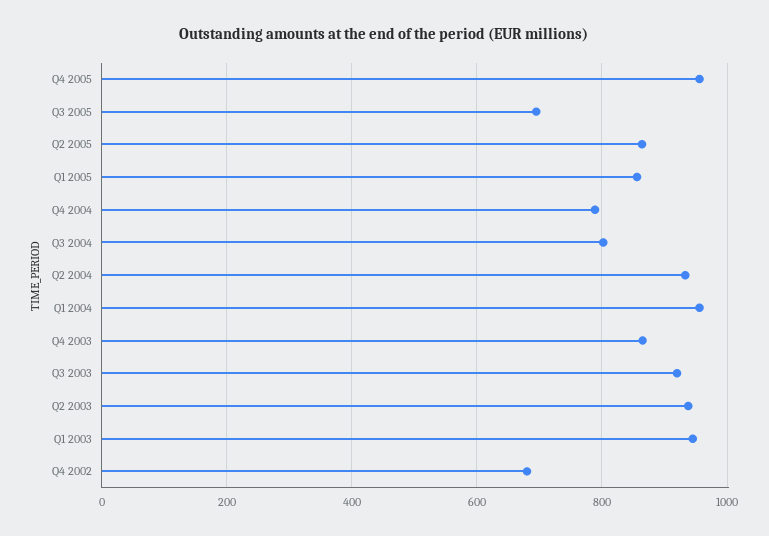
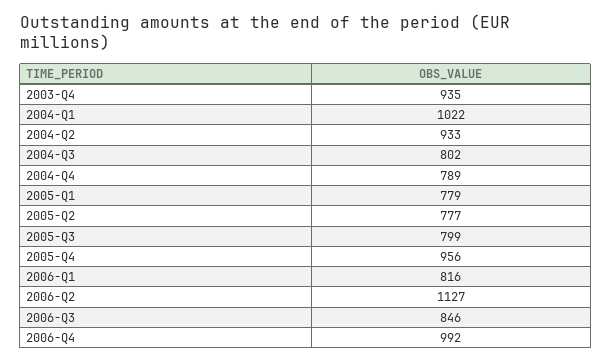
Q3 2005: 700 -> 799
Q2 2005: 860 -> 777
Q1 2005: 860 -> 779
Q1 2004: 960 -> 1022
Q4 2003: 860 -> 935
Q3 2003: 920 -> none
Q2 2003: 940 -> none
Q1 2003: 940 -> none
Q4 2002: 680 -> none
2006-Q1: none -> 816
2006-Q2: none -> 1127
2006-Q3: none -> 846
2006-Q4: none -> 992

